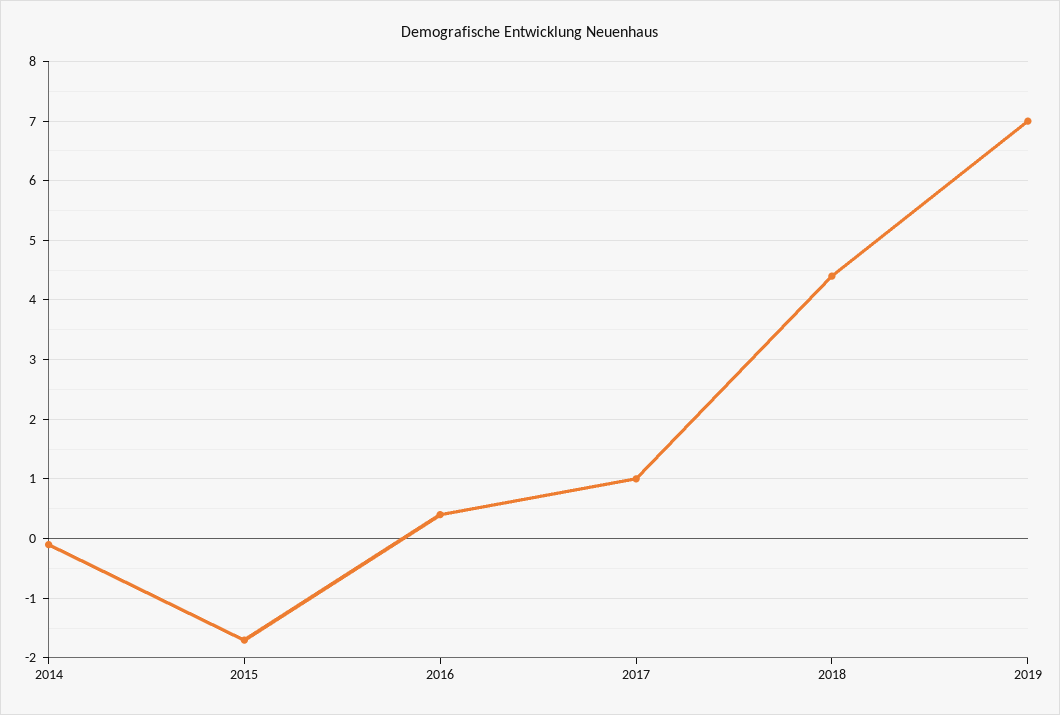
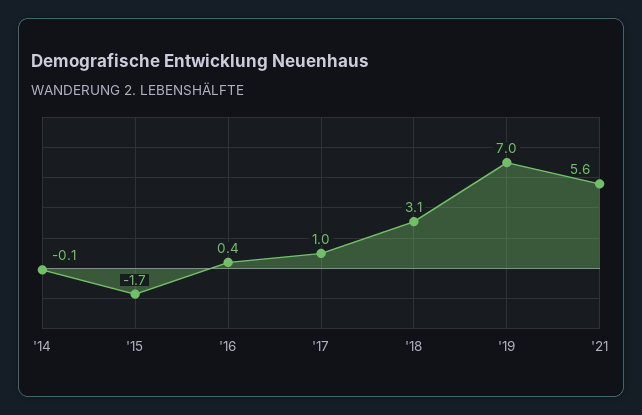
2018: 4.5 -> 3.1
'21: none -> 5.6

